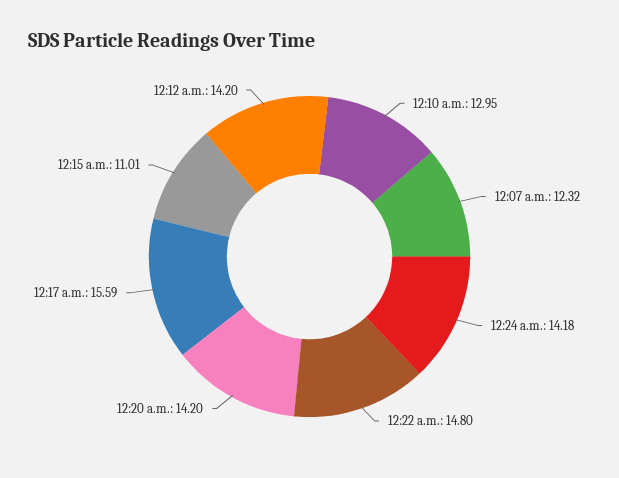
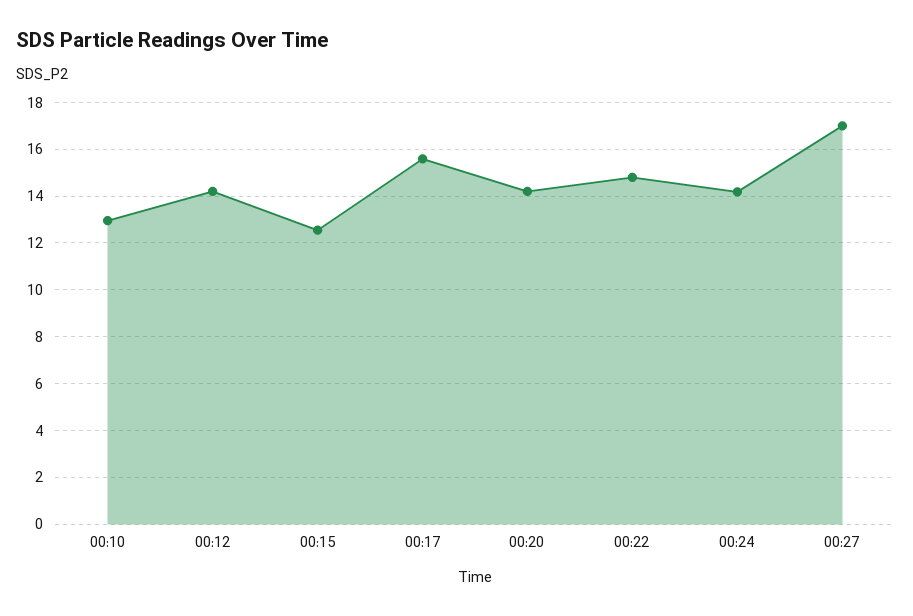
12:07 a.m.: 12.32 -> none
12:15 a.m.: 11.01 -> 12.5
00:27: none -> 17

